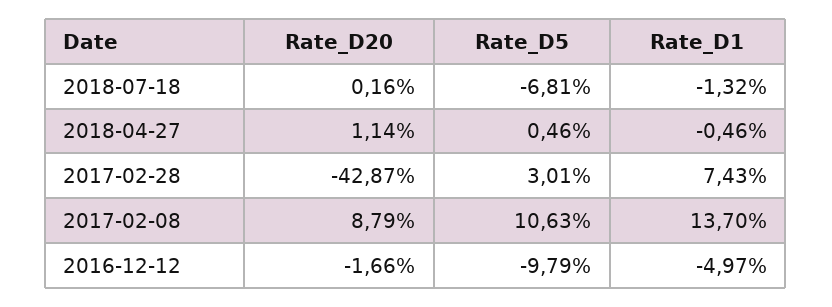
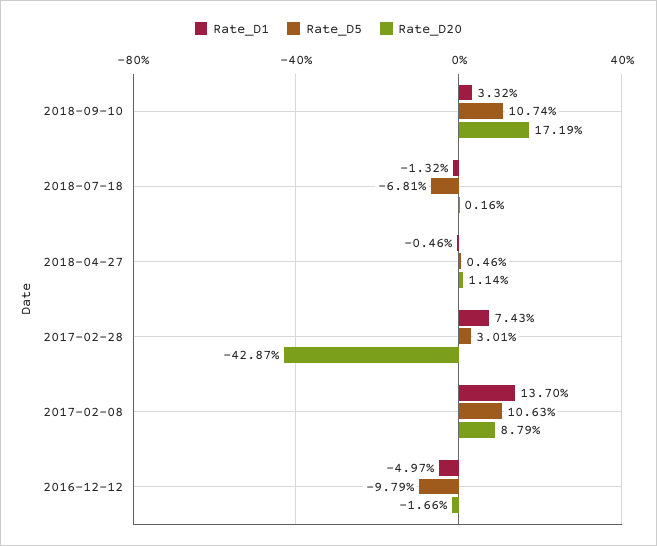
Rate_D1, 2018-09-10: none -> 3.32
Rate_D5, 2018-09-10: none -> 10.74
Rate_D20, 2018-09-10: none -> 17.19

